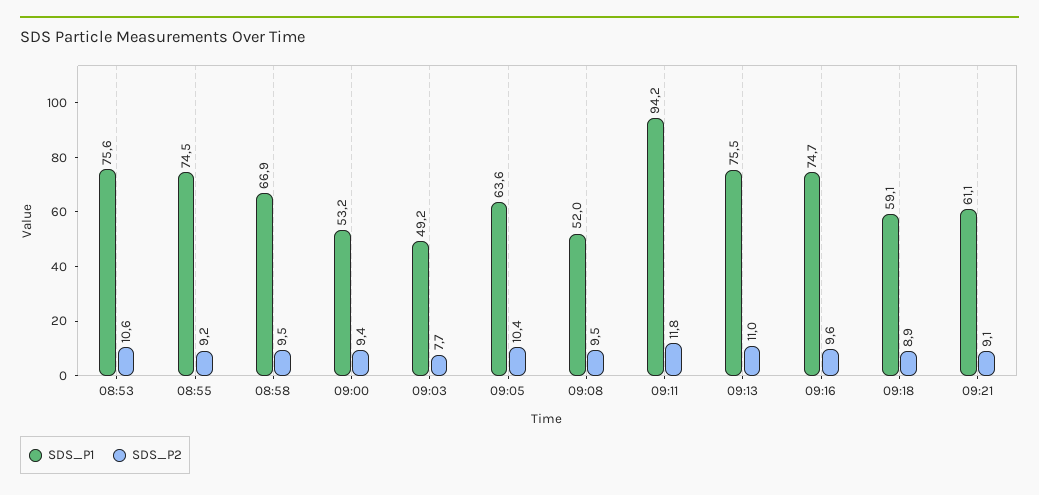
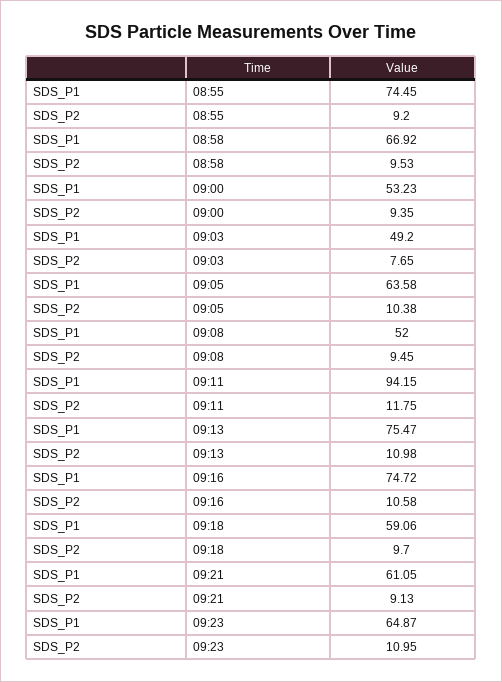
SDS_P1, 08:53: 75.6 -> none
SDS_P2, 08:53: 10.6 -> none
SDS_P2, 09:16: 9.6 -> 10.58
SDS_P2, 09:18: 8.9 -> 9.7
SDS_P1, 09:23: none -> 64.87
SDS_P2, 09:23: none -> 10.95

